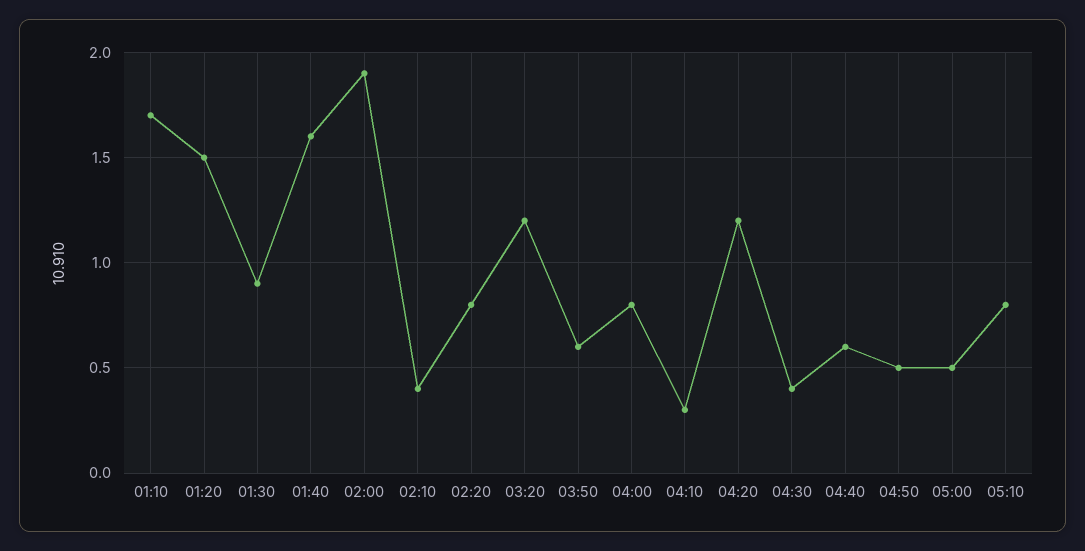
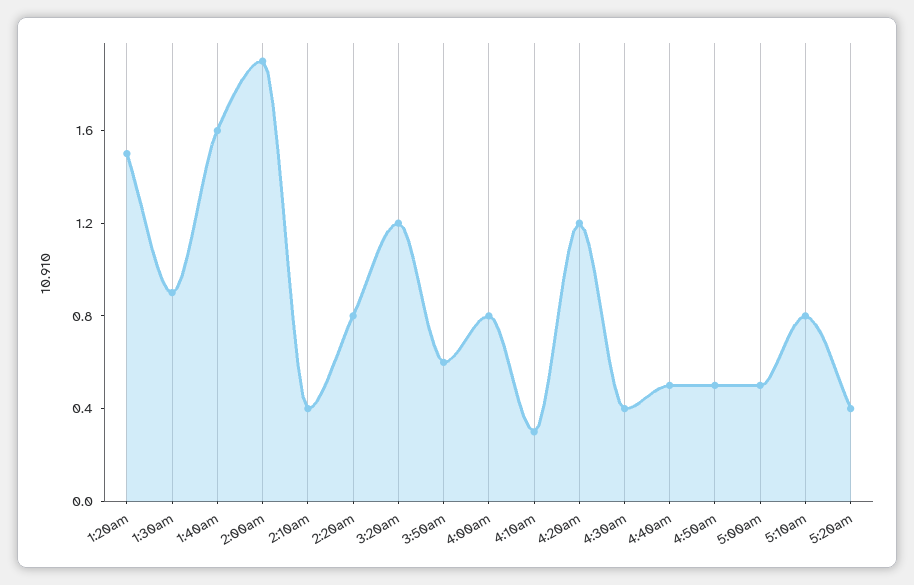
01:10: 1.7 -> none
04:40: 0.6 -> 0.5
5:20am: none -> 0.4

